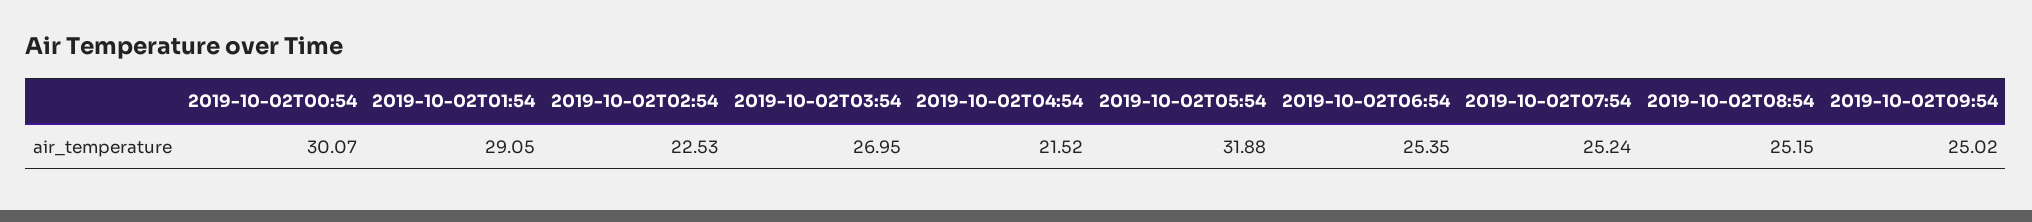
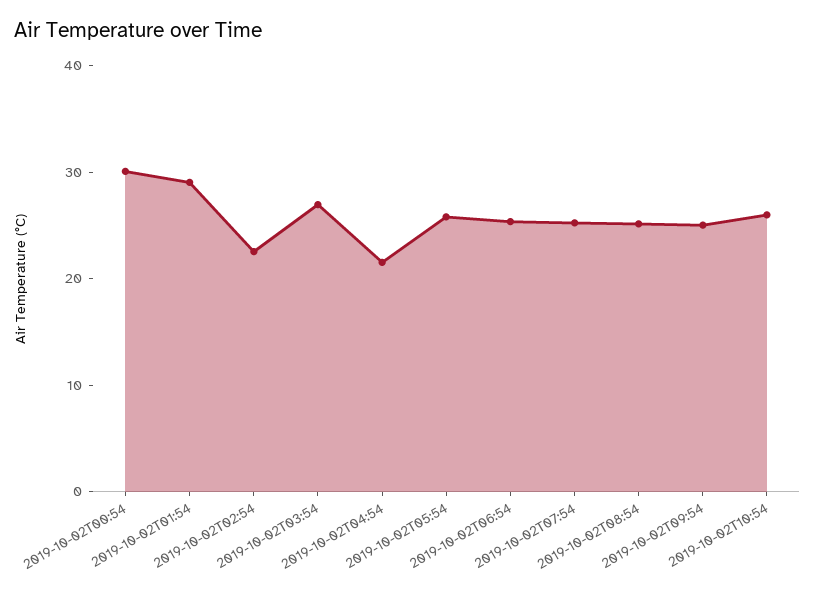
2019-10-02T05:54: 31.88 -> 26
2019-10-02T10:54: none -> 26

